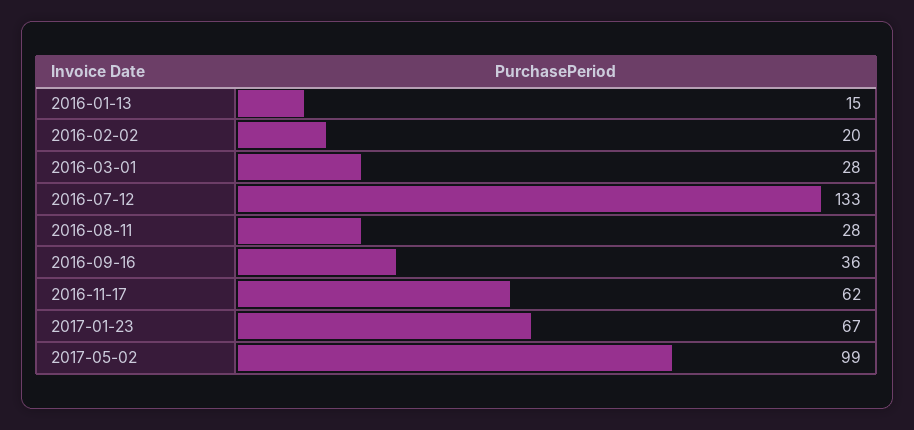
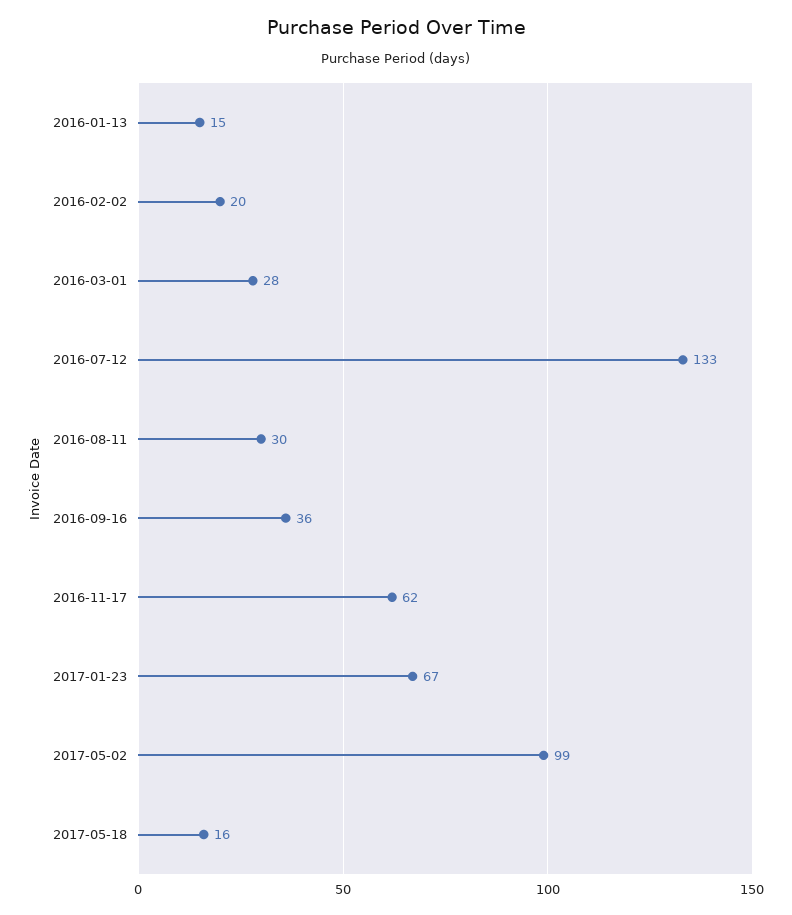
2016-08-11: 28 -> 30
2017-05-18: none -> 16

